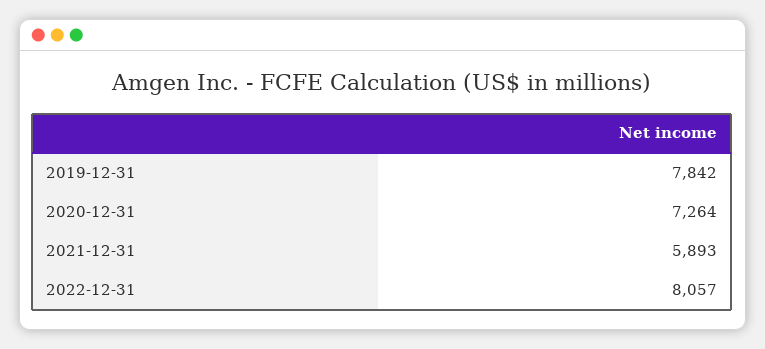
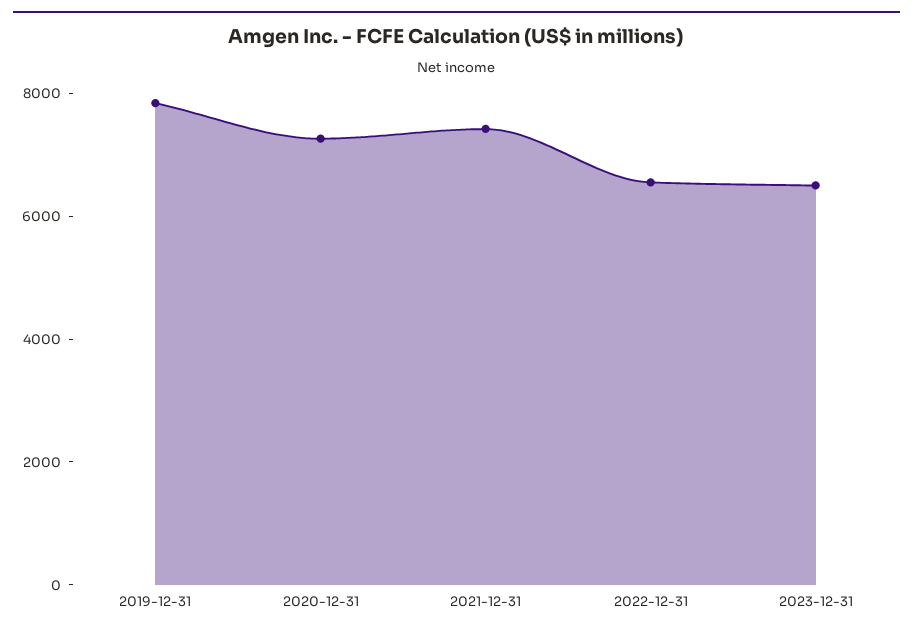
2021-12-31: 5893 -> 7500
2022-12-31: 8057 -> 6500
2023-12-31: none -> 6500

